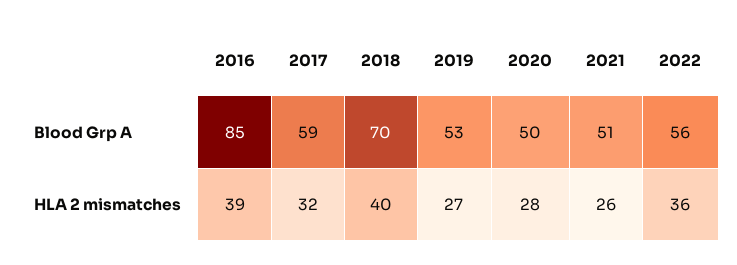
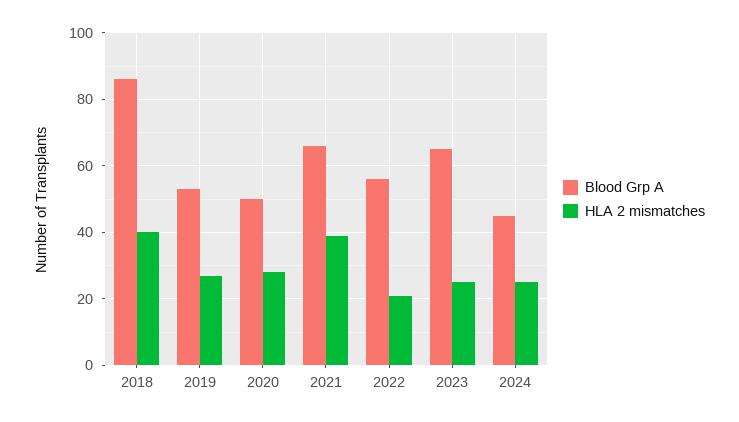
Blood Grp A, 2016: 85 -> none
Blood Grp A, 2017: 59 -> none
Blood Grp A, 2018: 70 -> 85
Blood Grp A, 2021: 51 -> 65
HLA 2 mismatches, 2016: 39 -> none
HLA 2 mismatches, 2017: 32 -> none
HLA 2 mismatches, 2021: 26 -> 40
HLA 2 mismatches, 2022: 36 -> 20
Blood Grp A, 2023: none -> 65
HLA 2 mismatches, 2023: none -> 25
Blood Grp A, 2024: none -> 45
HLA 2 mismatches, 2024: none -> 25

